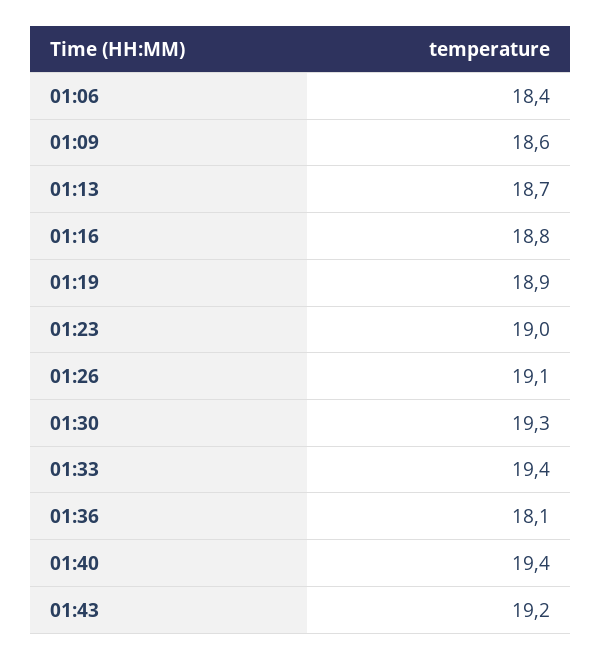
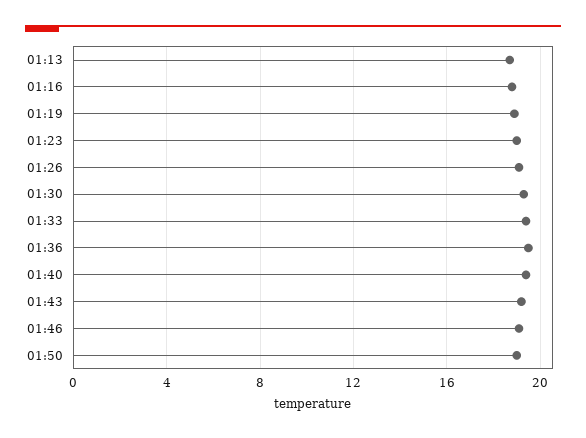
01:06: 18.4 -> none
01:09: 18.6 -> none
01:36: 18.1 -> 19.5
01:46: none -> 19
01:50: none -> 19

